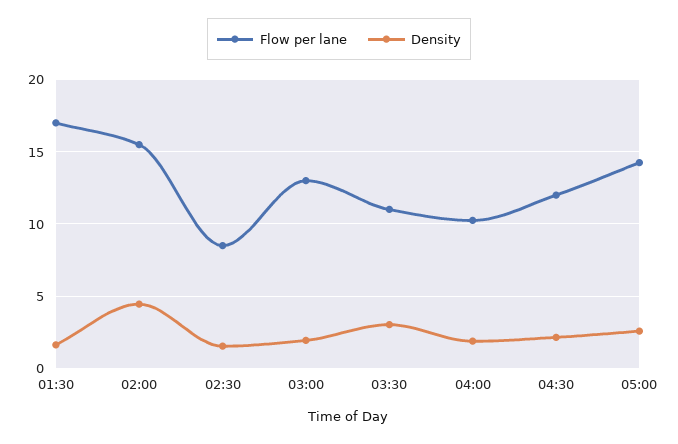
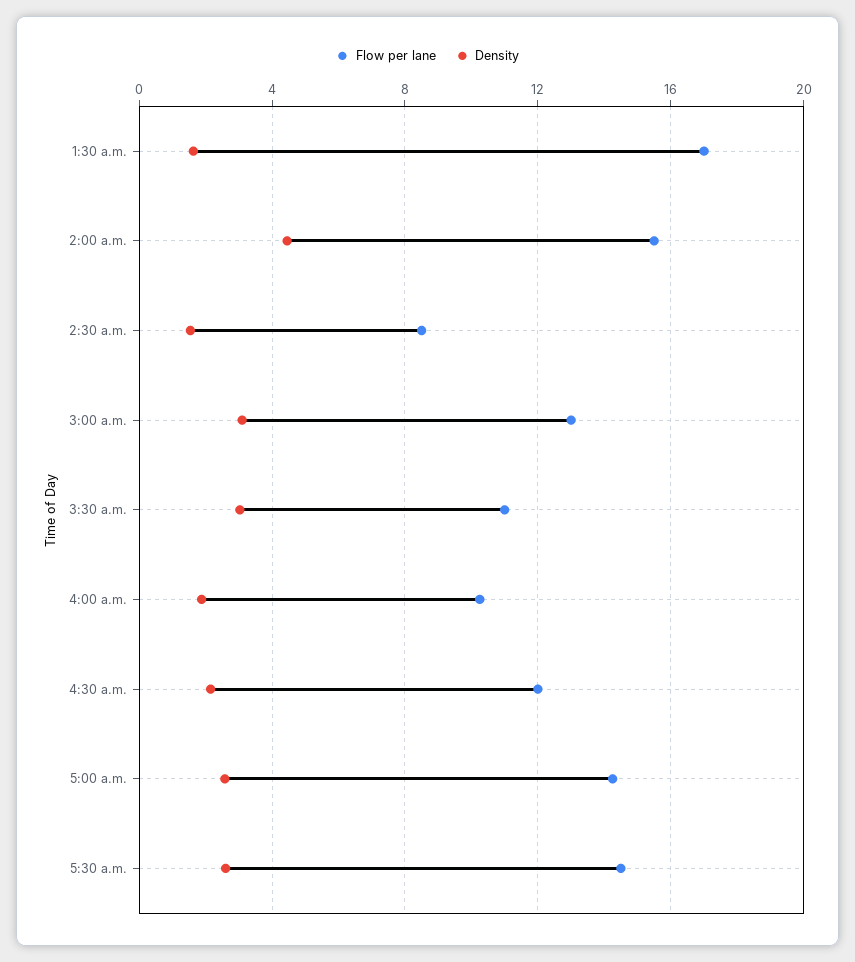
Density, 03:00: 2 -> 3
Flow per lane, 5:30 a.m.: none -> 14.5
Density, 5:30 a.m.: none -> 2.5

